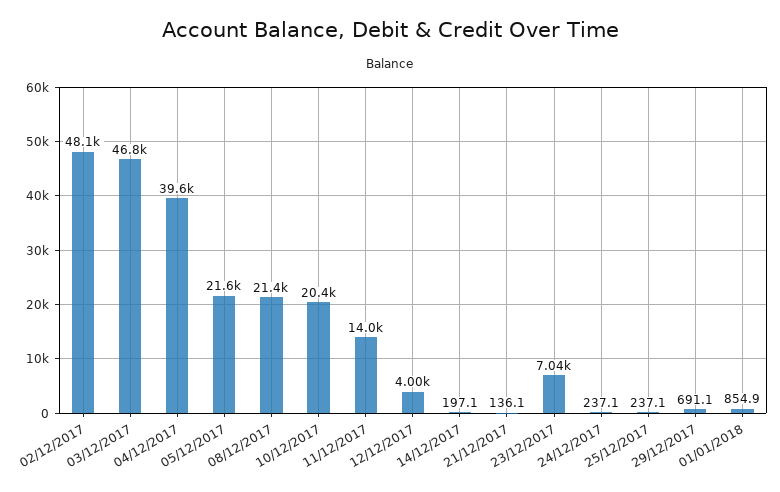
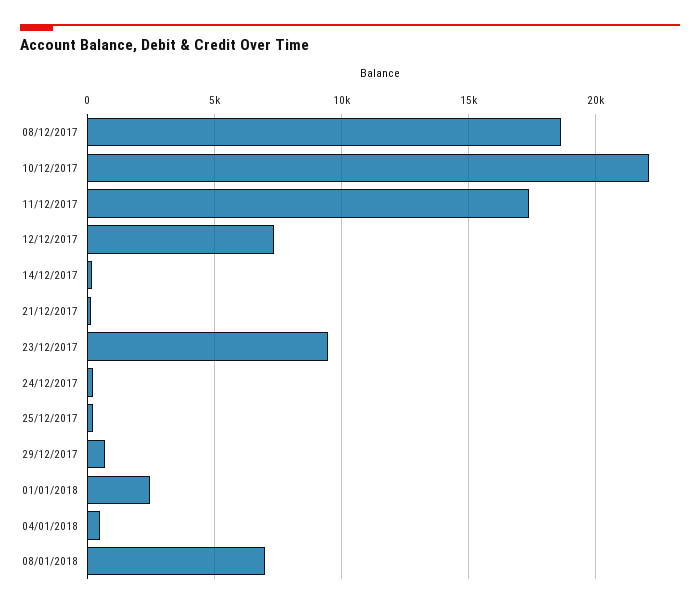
02/12/2017: 48100 -> none
03/12/2017: 46800 -> none
04/12/2017: 39600 -> none
05/12/2017: 21600 -> none
08/12/2017: 21400 -> 18500
10/12/2017: 20400 -> 22000
11/12/2017: 14000 -> 17500
12/12/2017: 4000 -> 7500
23/12/2017: 7040 -> 9500
01/01/2018: 854.9 -> 2500
04/01/2018: none -> 500
08/01/2018: none -> 7000

